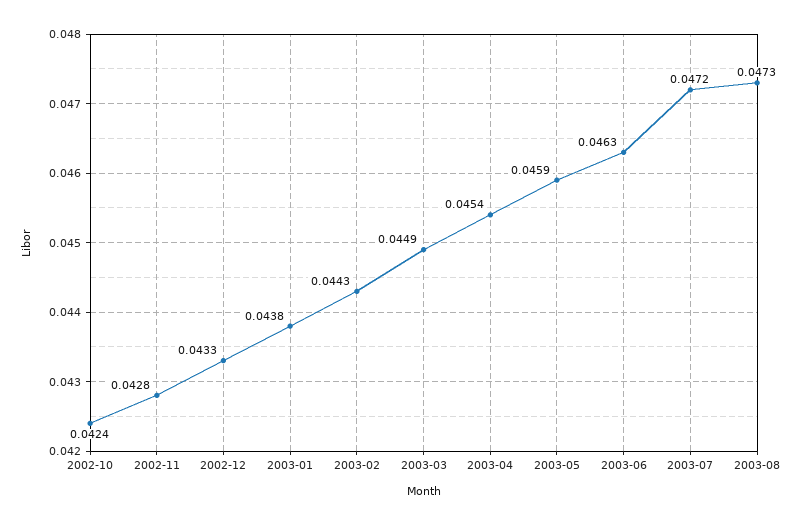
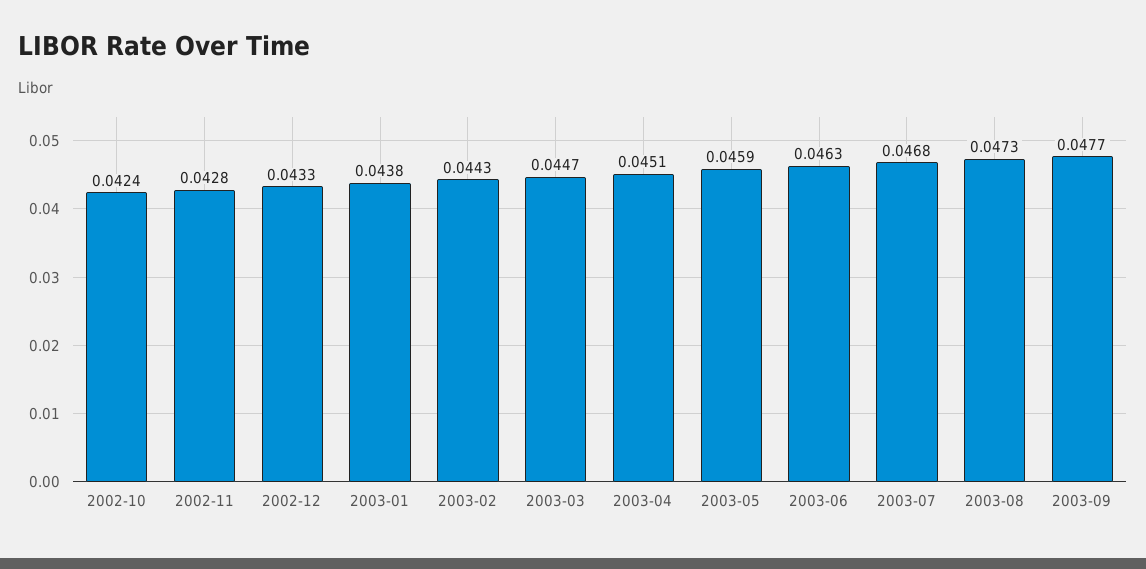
2003-03: 0.0449 -> 0.0447
2003-04: 0.0454 -> 0.0451
2003-07: 0.0472 -> 0.0468
2003-09: none -> 0.0477

